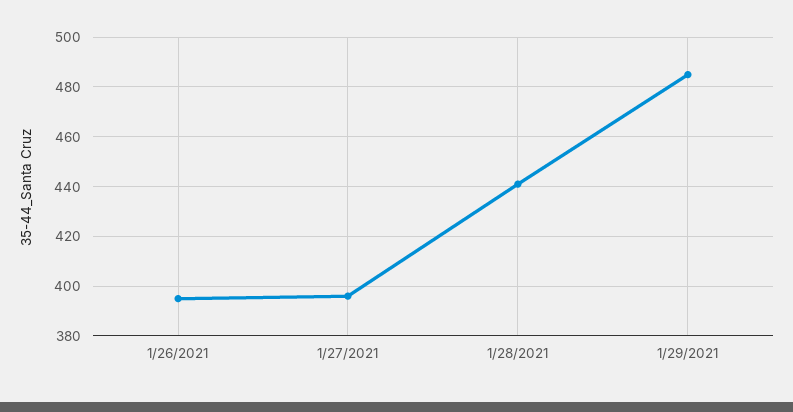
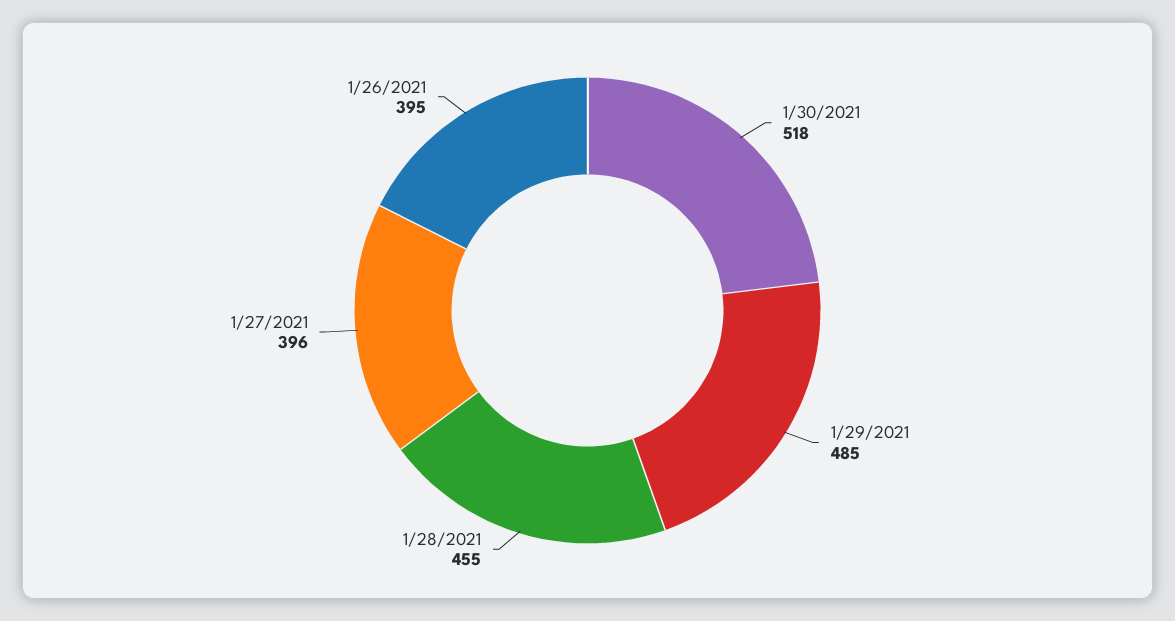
1/28/2021: 440 -> 455
1/30/2021: none -> 518

